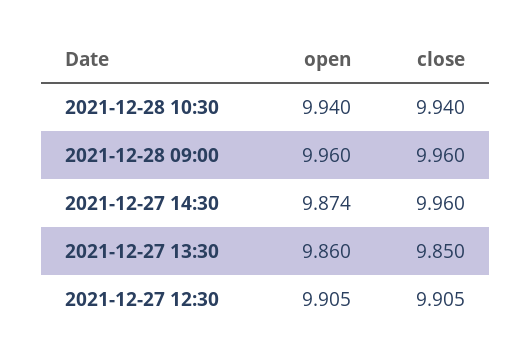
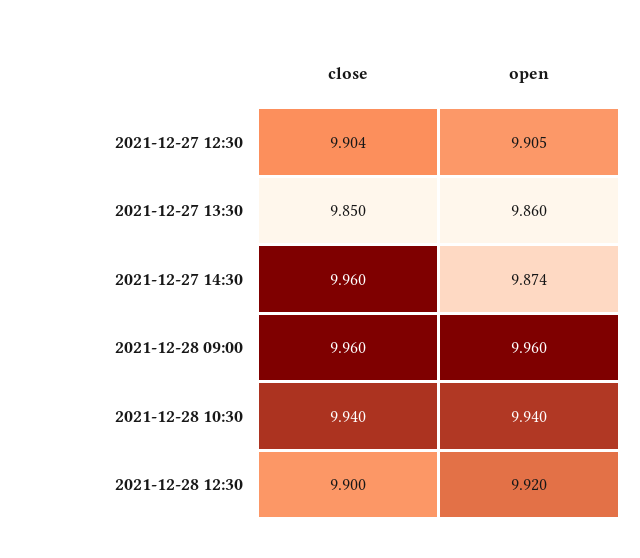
close, 2021-12-27 12:30: 9.905 -> 9.904
close, 2021-12-28 12:30: none -> 9.9
open, 2021-12-28 12:30: none -> 9.92

